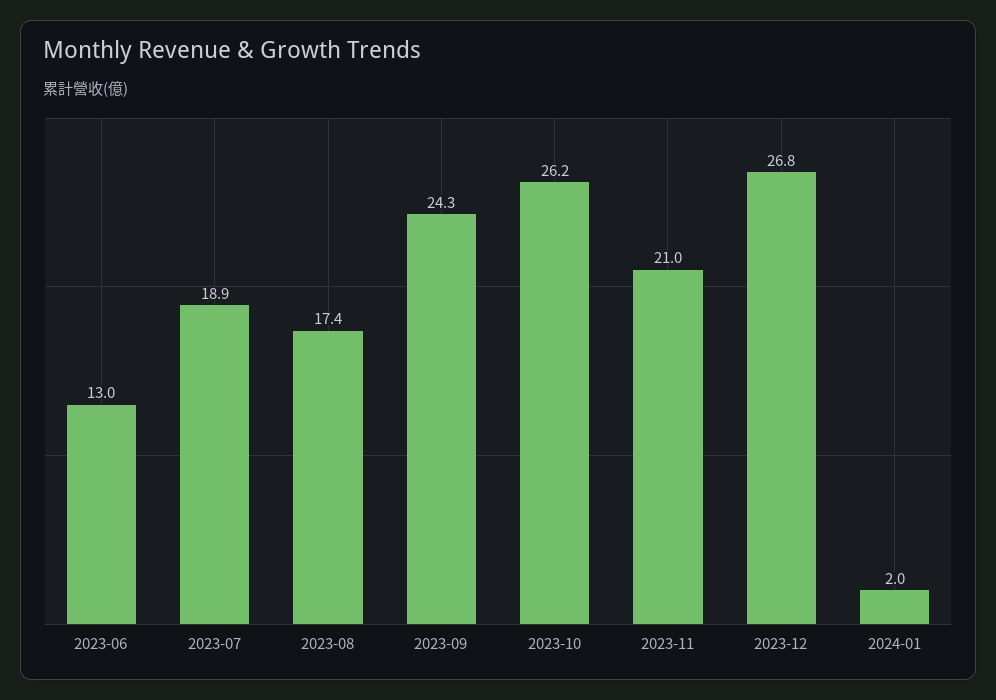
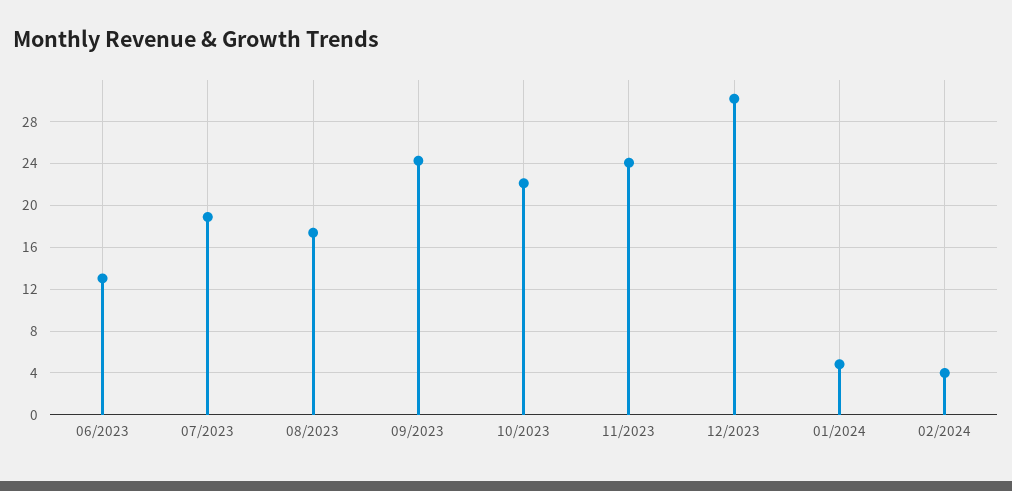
2023-10: 26.2 -> 22
2023-11: 21 -> 24
2023-12: 26.8 -> 30
2024-01: 2 -> 5
02/2024: none -> 4

